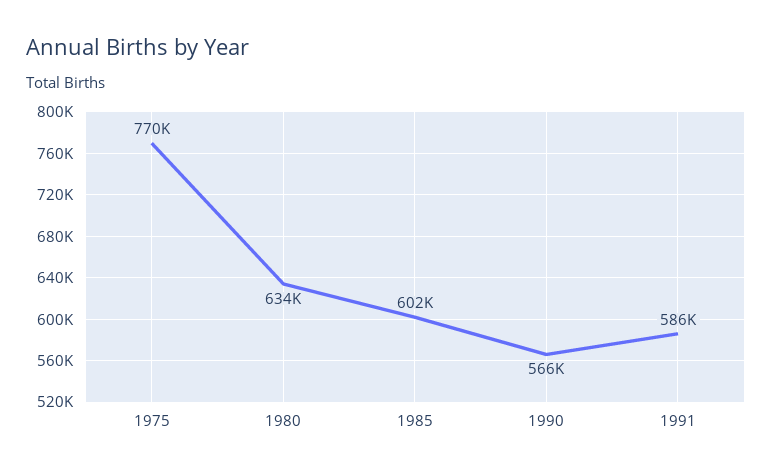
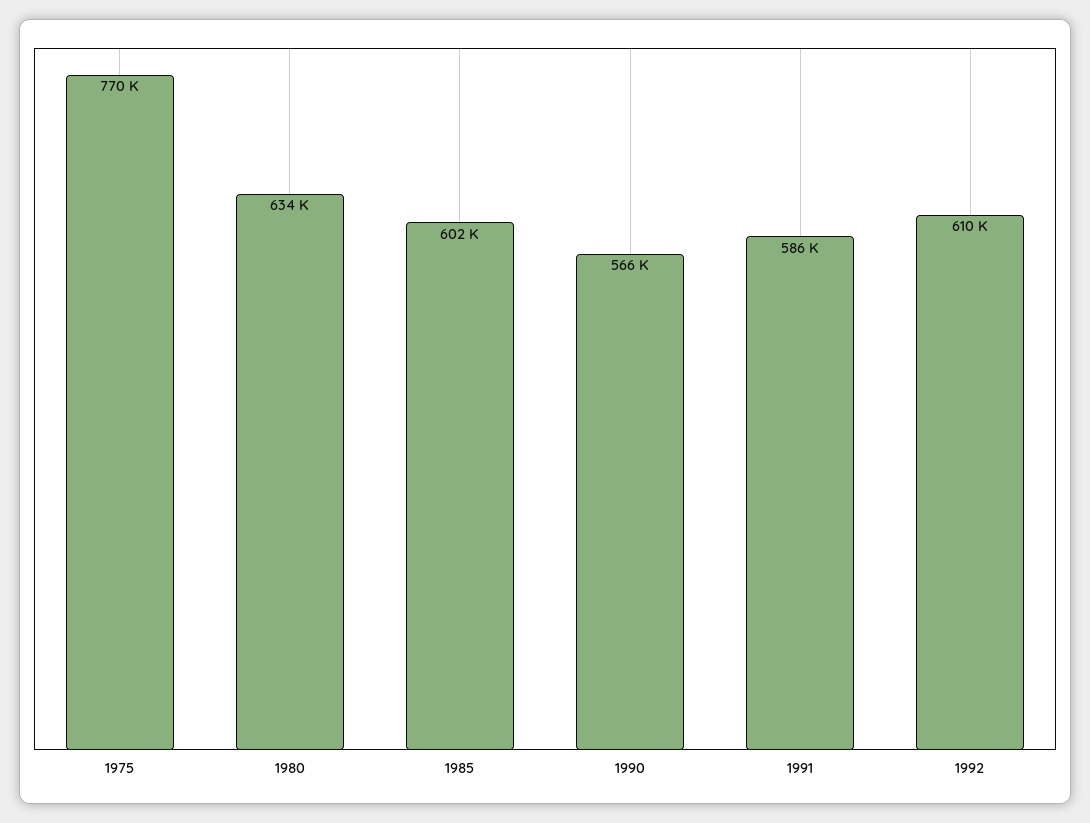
1992: none -> 610000

